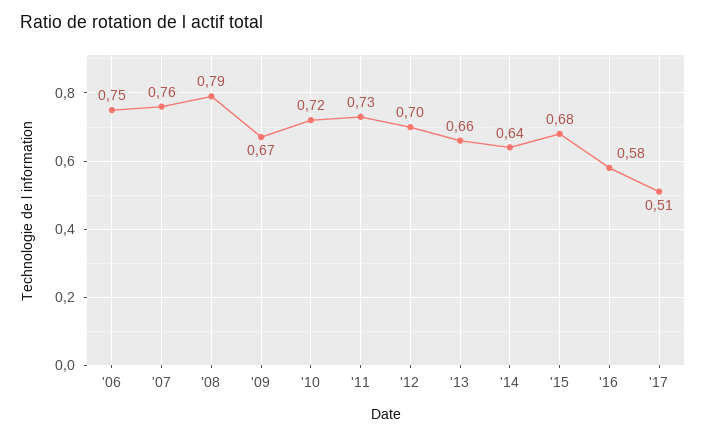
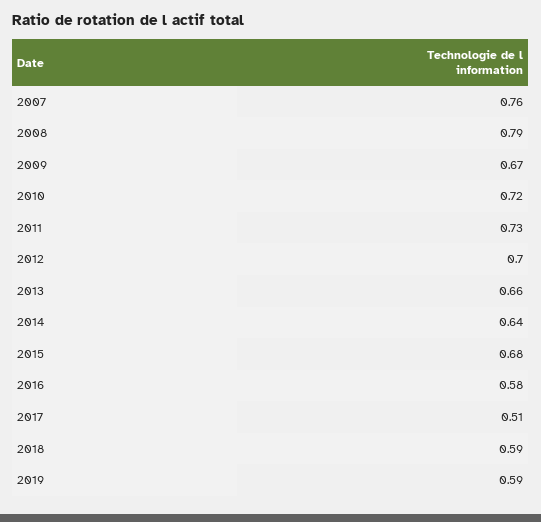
'06: 0.75 -> none
2018: none -> 0.59
2019: none -> 0.59

